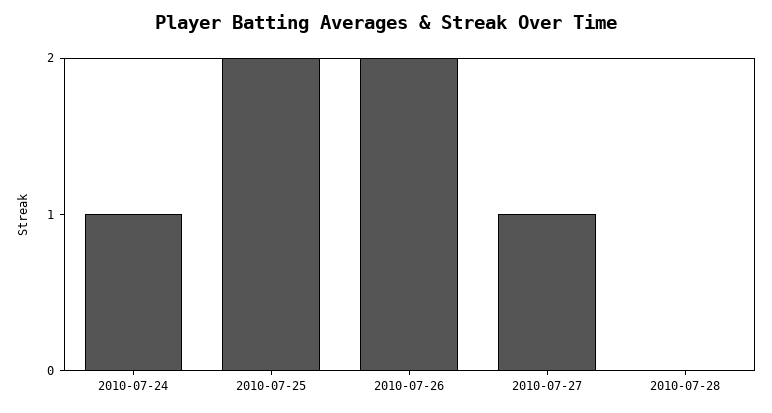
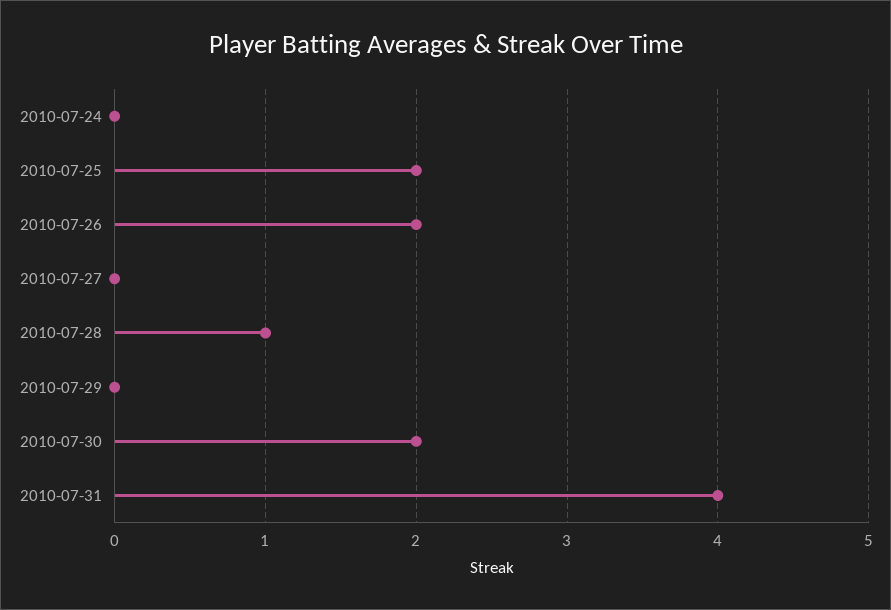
2010-07-24: 1 -> 0
2010-07-27: 1 -> 0
2010-07-28: 0 -> 1
2010-07-29: none -> 0
2010-07-30: none -> 2
2010-07-31: none -> 4

